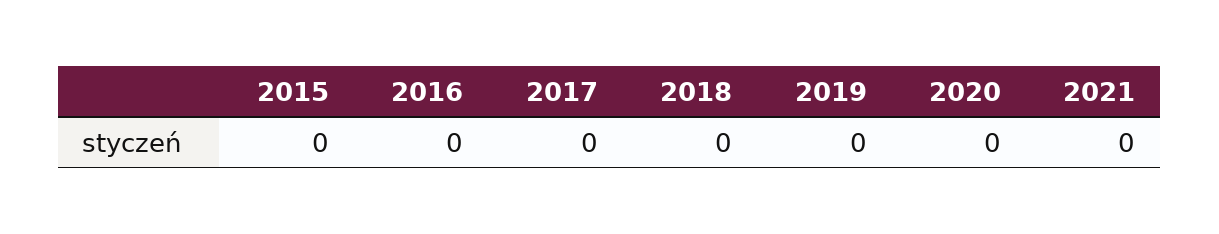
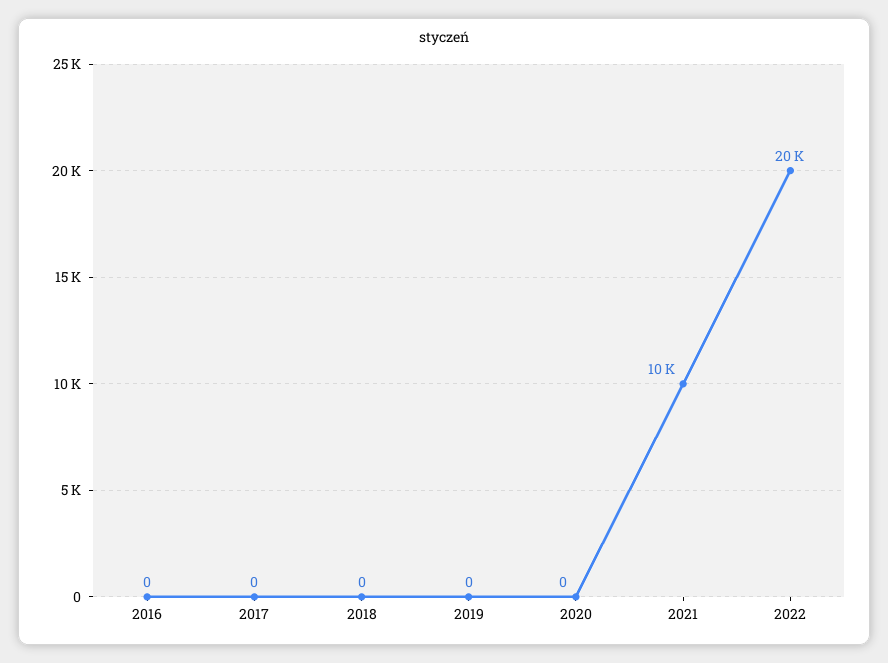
2015: 0 -> none
2021: 0 -> 10000
2022: none -> 20000

